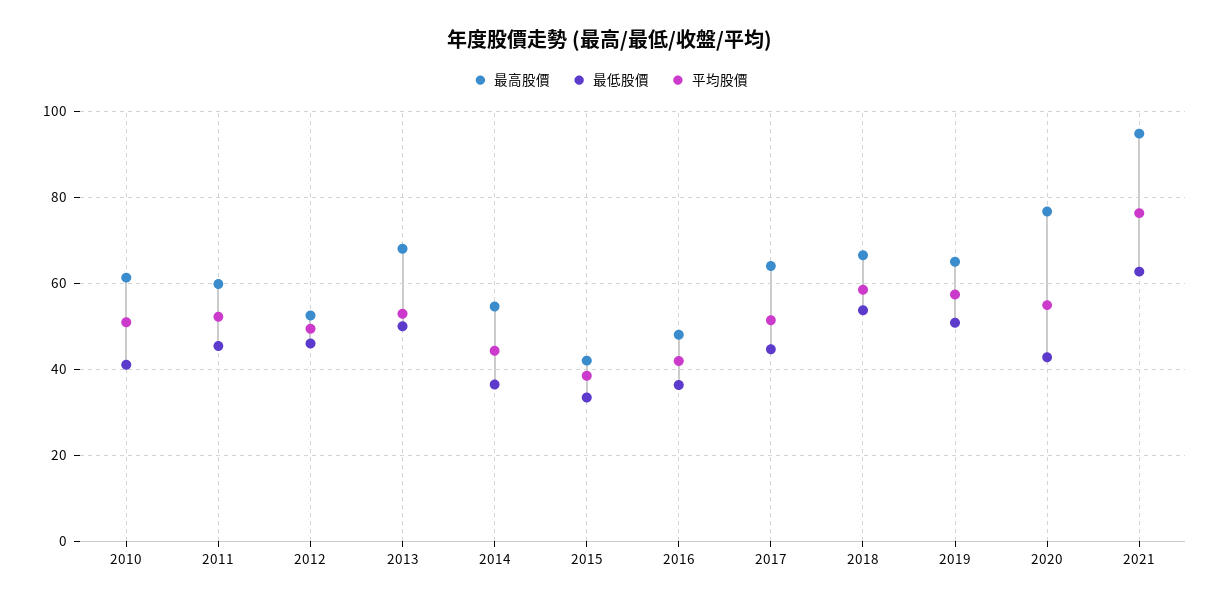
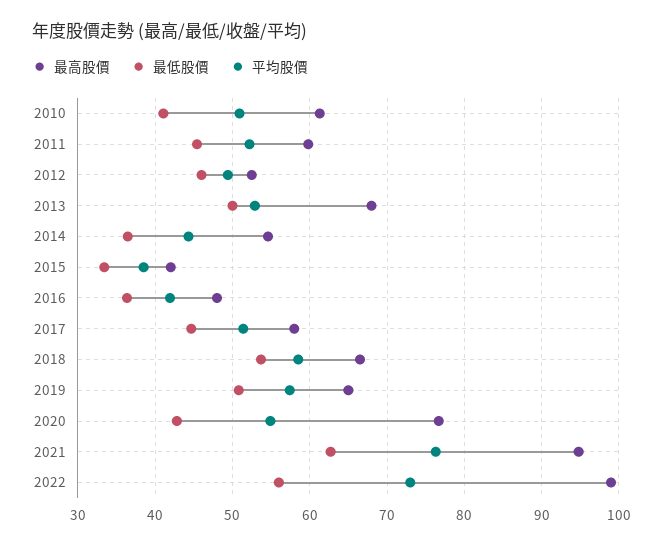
最高股價, 2017: 64 -> 58
最高股價, 2022: none -> 99
最低股價, 2022: none -> 56
平均股價, 2022: none -> 73

